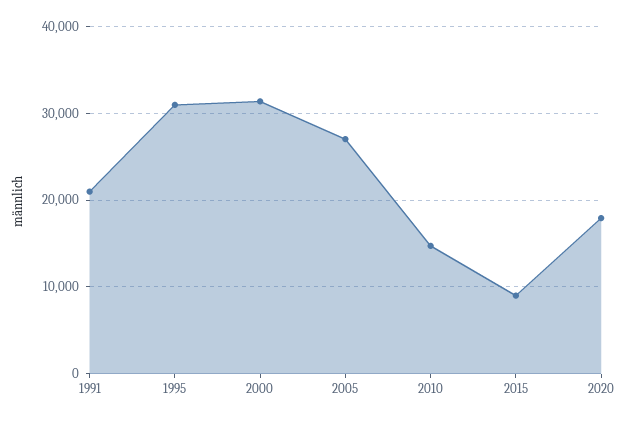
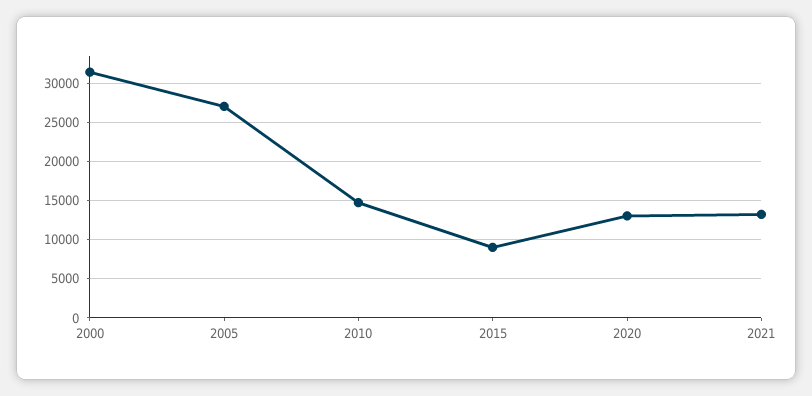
1991: 21000 -> none
1995: 31000 -> none
2020: 18000 -> 13000
2021: none -> 13000

